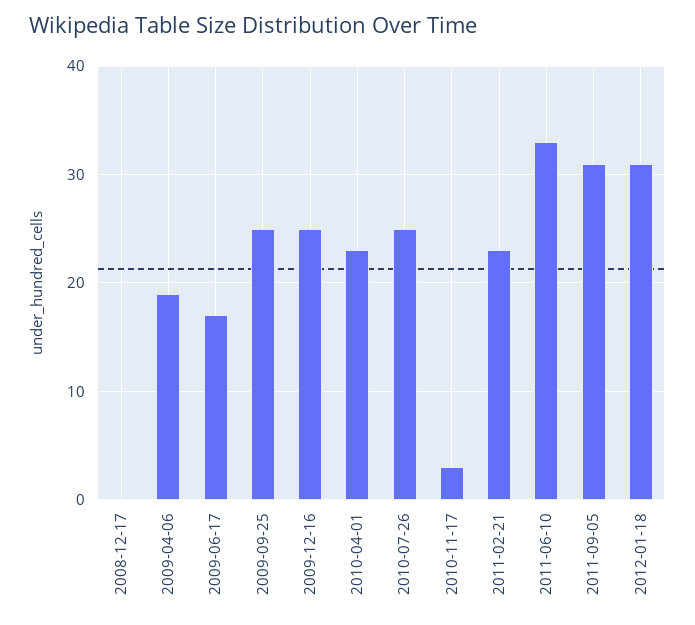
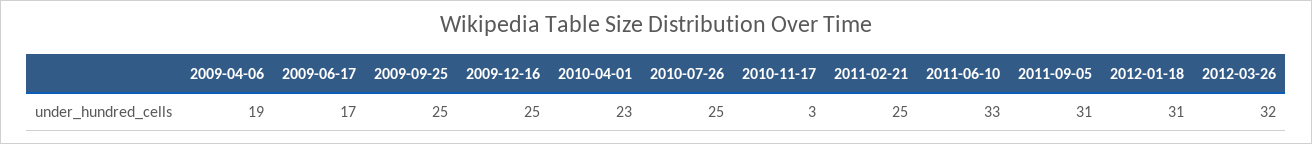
2008-12-17: 0 -> none
2011-02-21: 23 -> 25
2012-03-26: none -> 32

